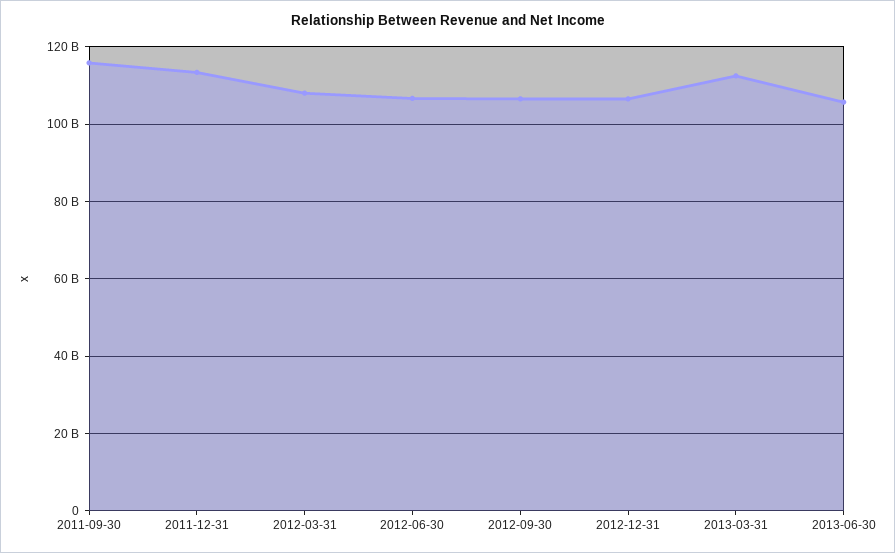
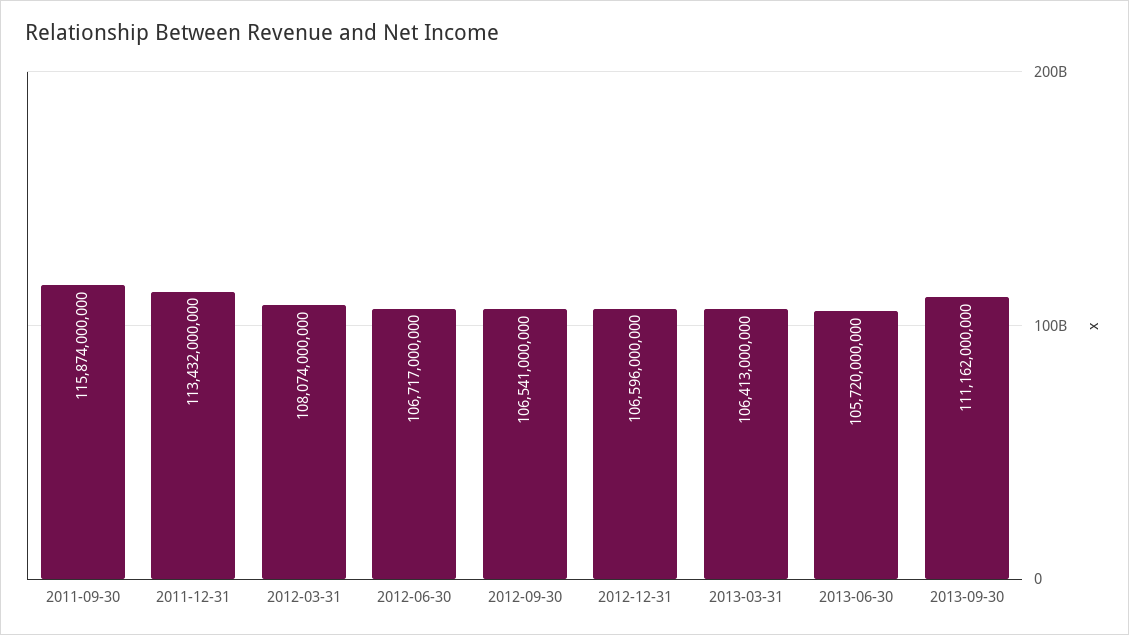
2013-03-31: 112000000000 -> 106413000000
2013-09-30: none -> 111162000000

